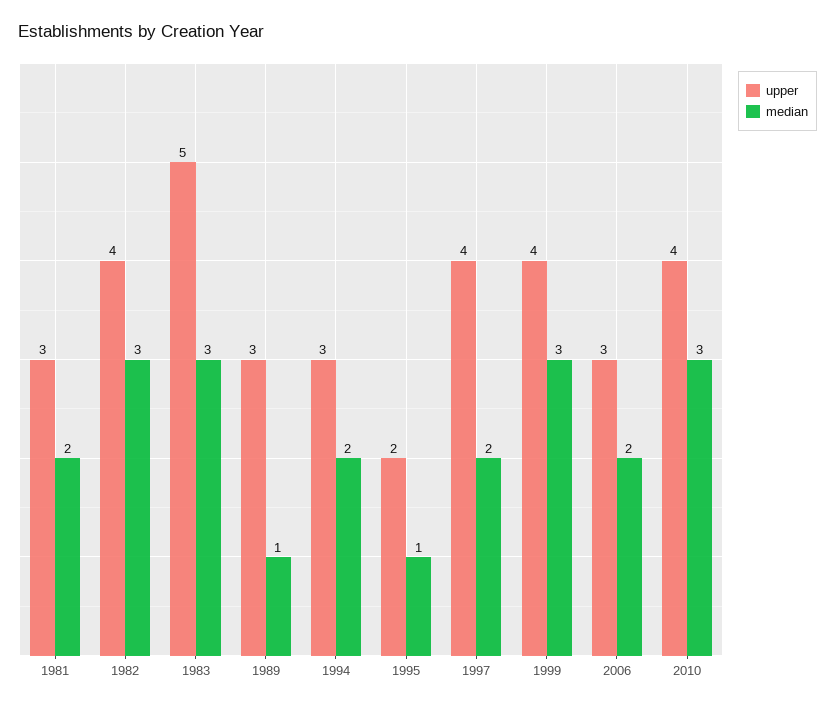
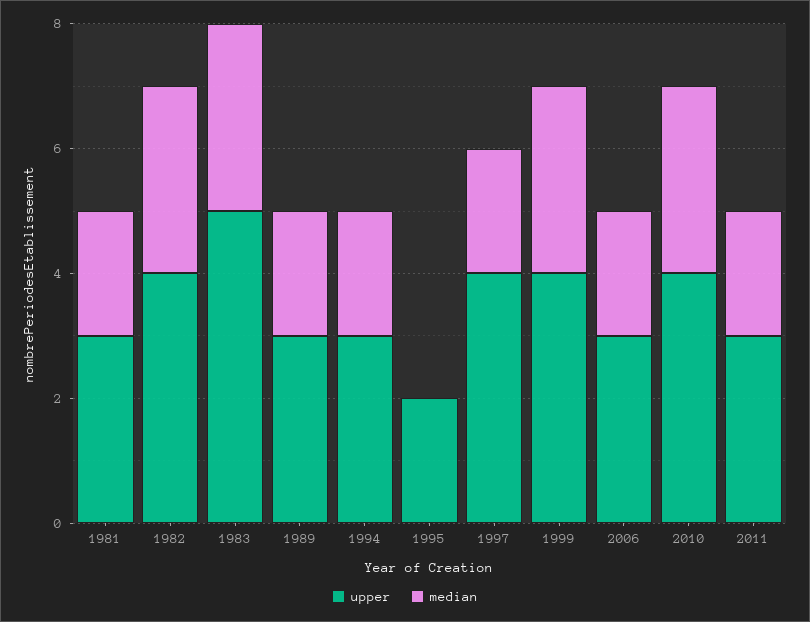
median, 1989: 1 -> 2
median, 1995: 1 -> 0
upper, 2011: none -> 3
median, 2011: none -> 2

